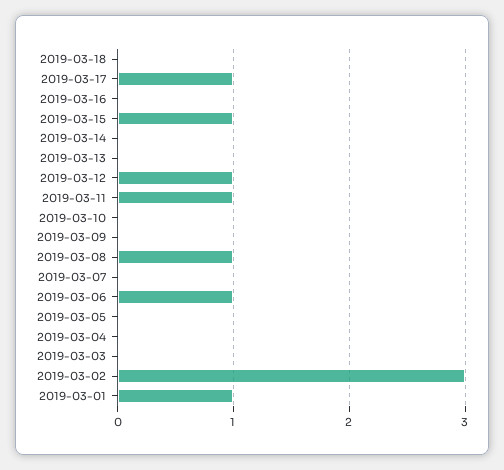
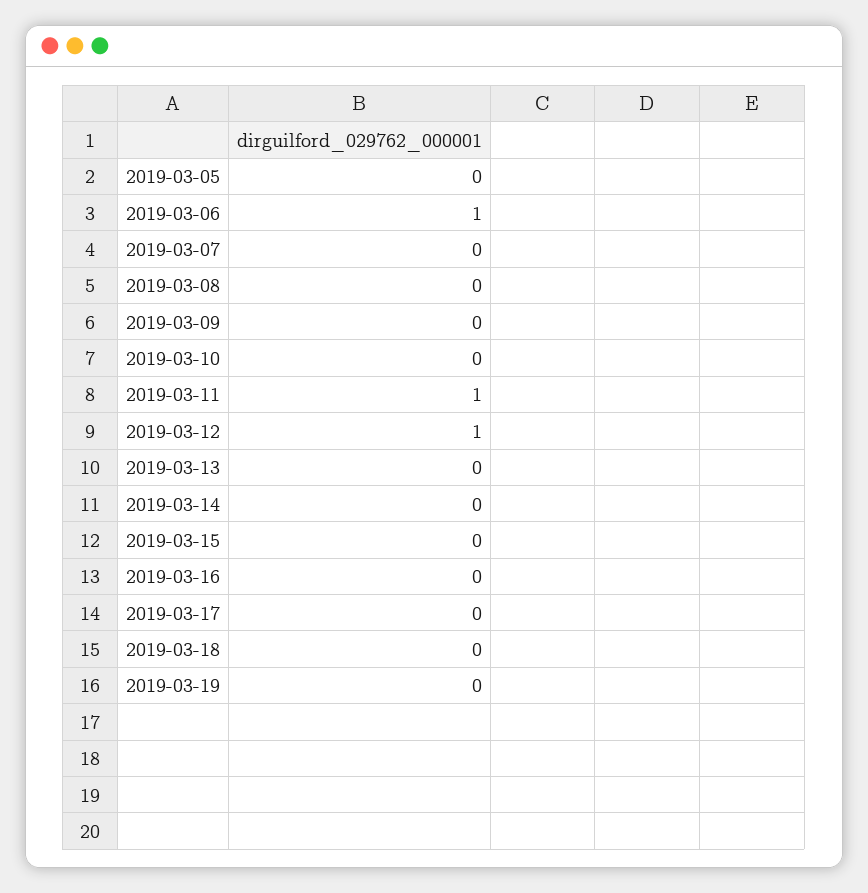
2019-03-17: 1 -> 0
2019-03-15: 1 -> 0
2019-03-08: 1 -> 0
2019-03-04: 0 -> none
2019-03-03: 0 -> none
2019-03-02: 3 -> none
2019-03-01: 1 -> none
2019-03-19: none -> 0

